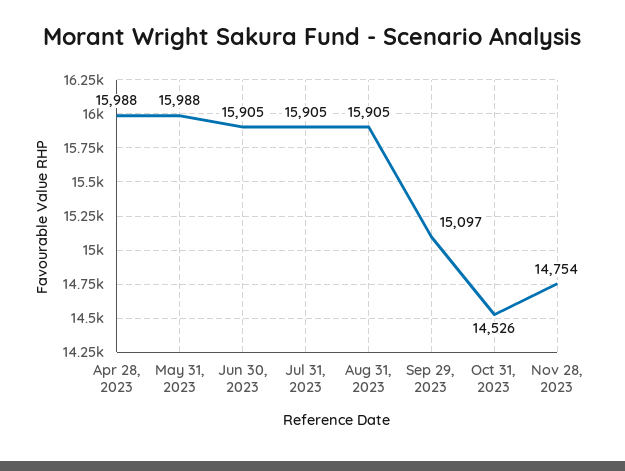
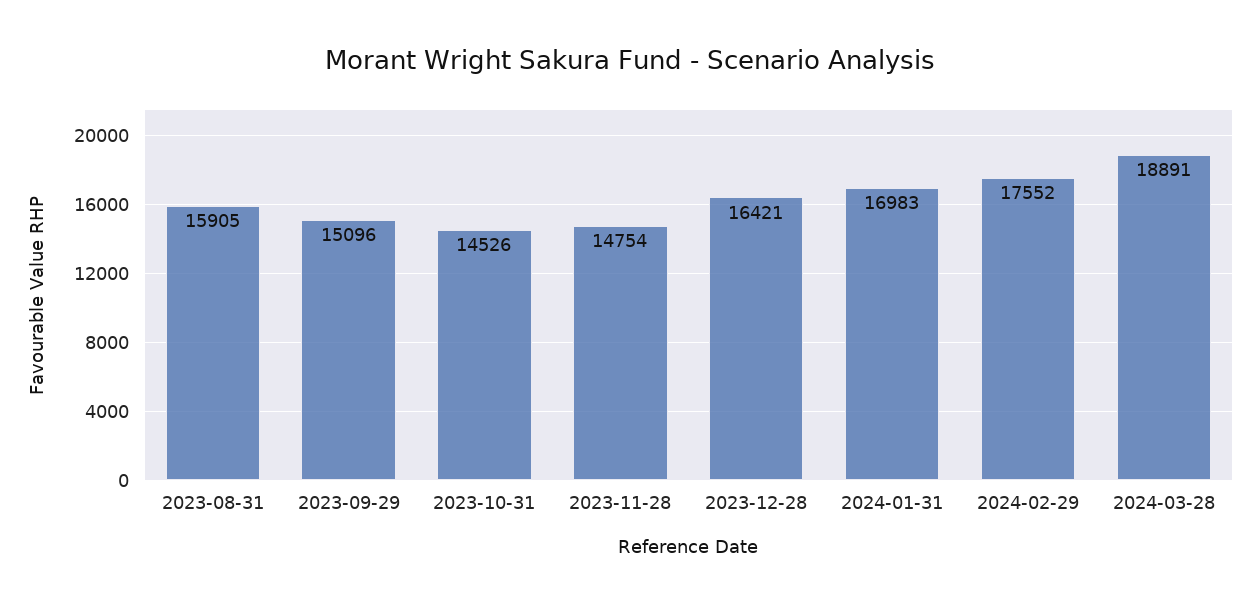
Apr 28, 2023: 15988 -> none
May 31, 2023: 15988 -> none
Jun 30, 2023: 15905 -> none
Jul 31, 2023: 15905 -> none
Sep 29, 2023: 15097 -> 15096
2023-12-28: none -> 16421
2024-01-31: none -> 16983
2024-02-29: none -> 17552
2024-03-28: none -> 18891

